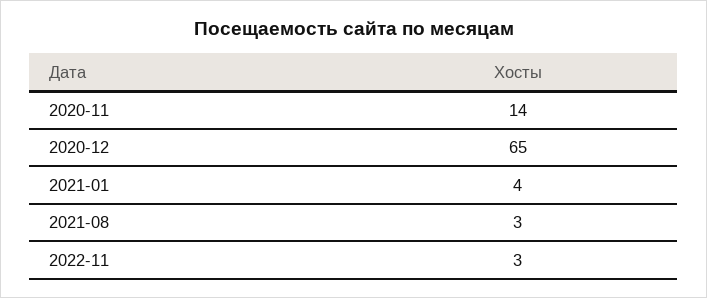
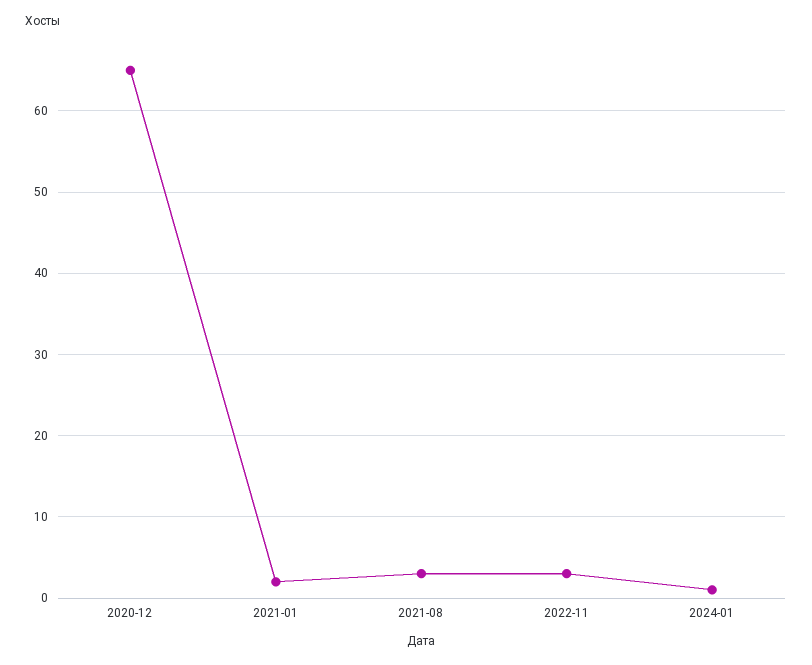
2020-11: 14 -> none
2021-01: 4 -> 2
2024-01: none -> 1

